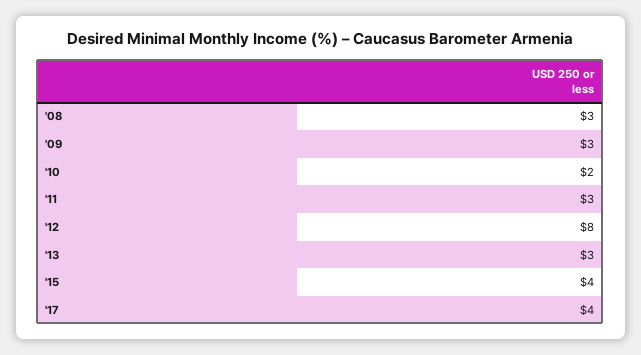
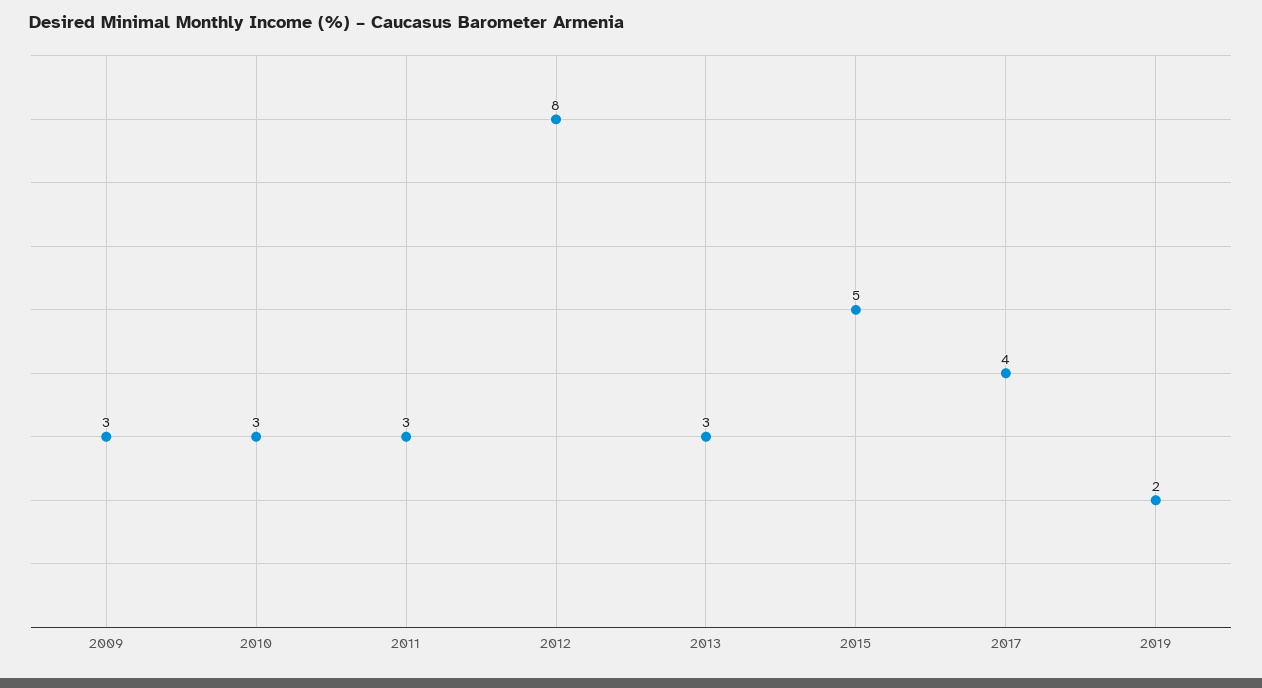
'08: 3 -> none
'10: 2 -> 3
'15: 4 -> 5
2019: none -> 2

